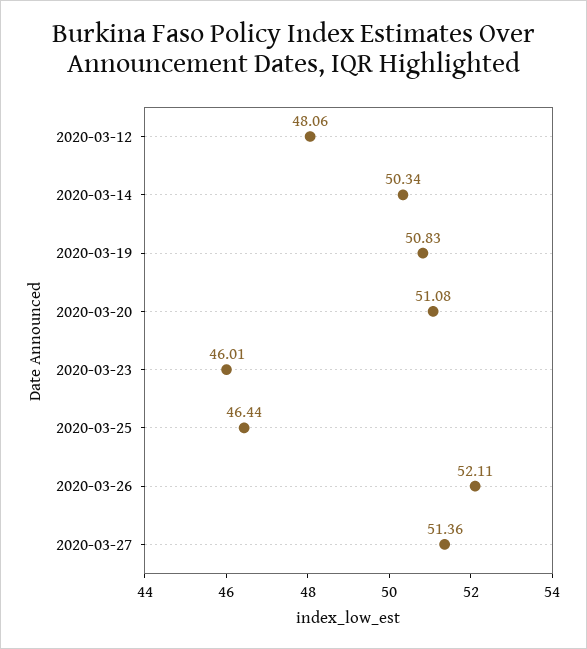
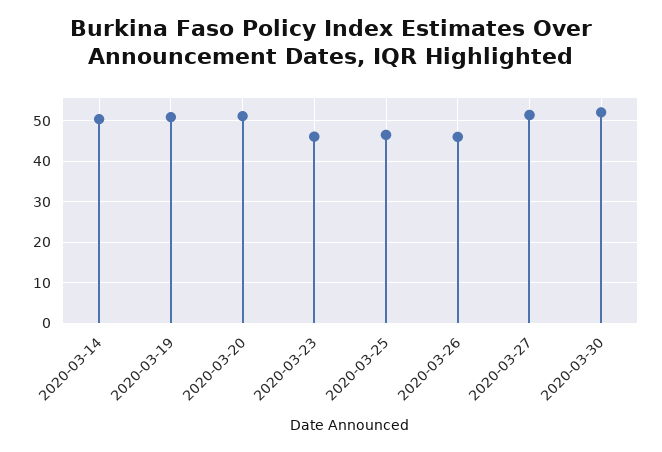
2020-03-12: 48.06 -> none
2020-03-26: 52.11 -> 46
2020-03-30: none -> 52

